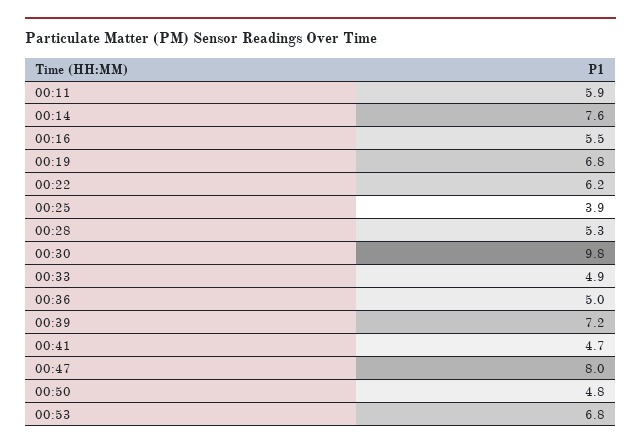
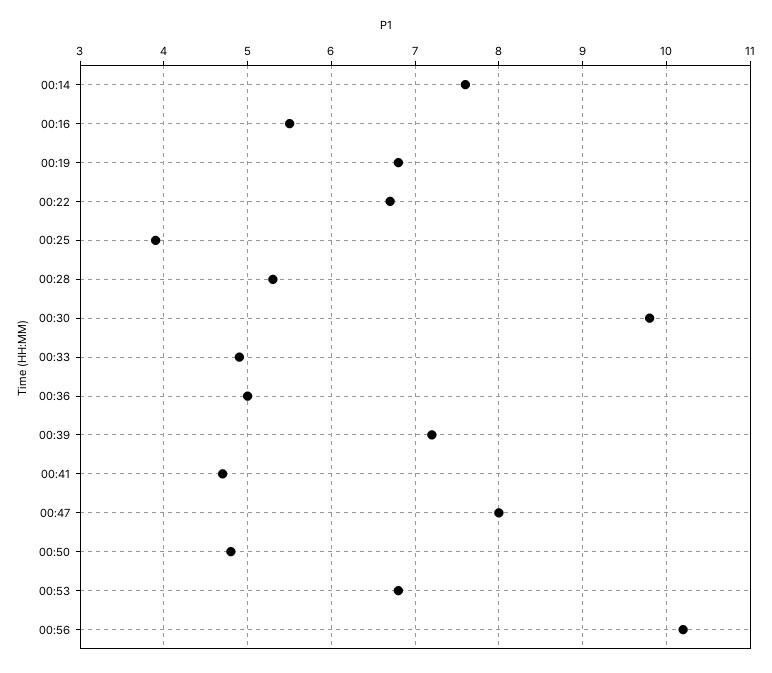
00:11: 5.9 -> none
00:22: 6.2 -> 6.7
00:56: none -> 10.2

